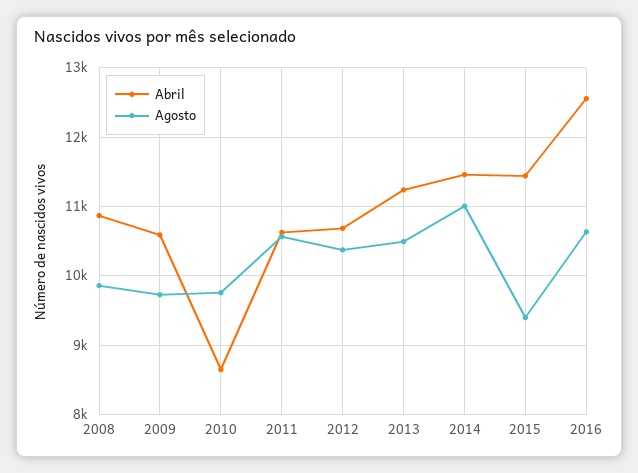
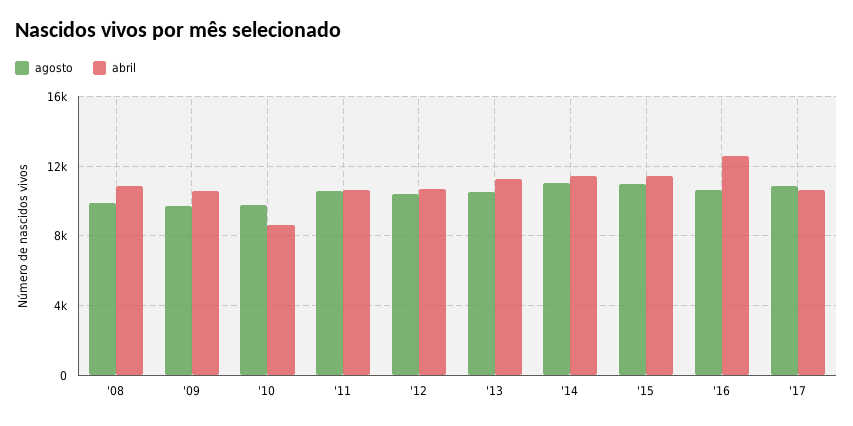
Agosto, 2015: 9400 -> 11000
Agosto, '17: none -> 11000
Abril, '17: none -> 10500

